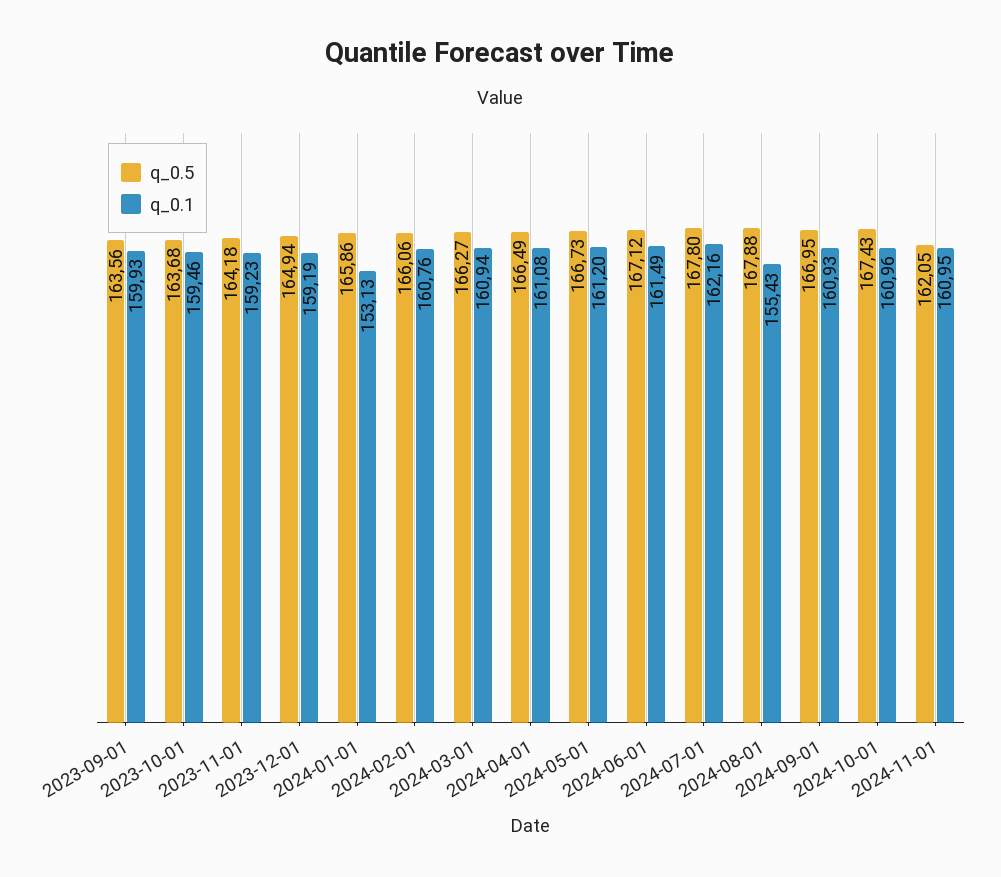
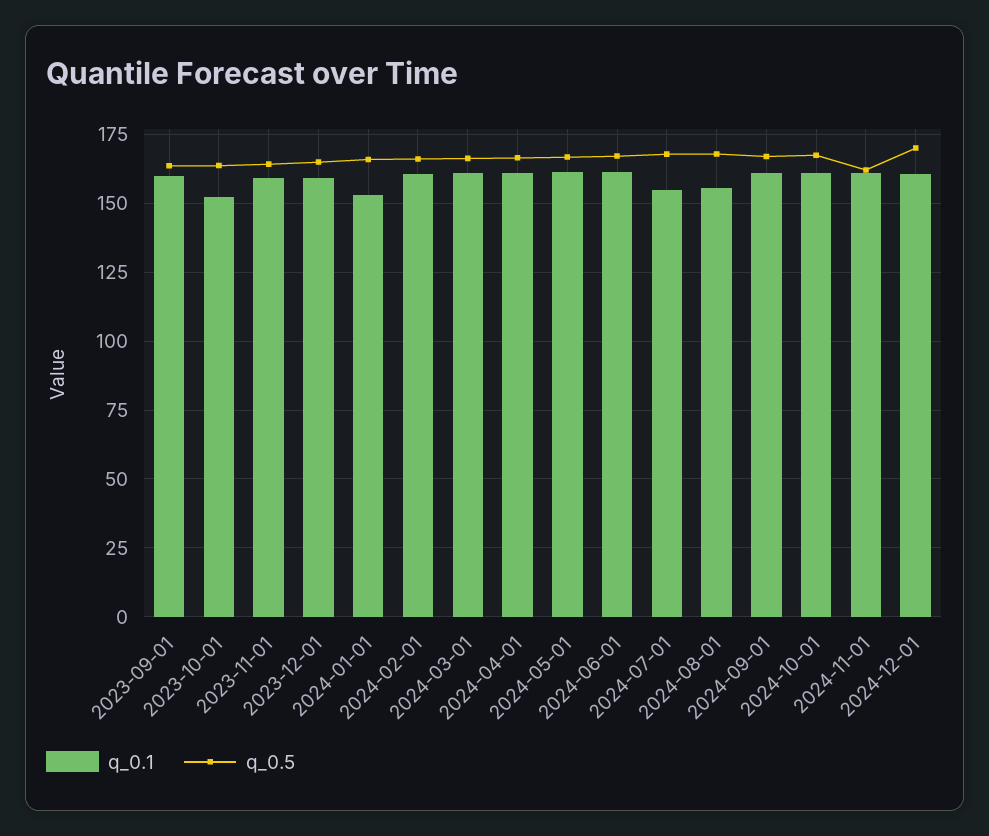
q_0.1, 2023-10-01: 159.46 -> 152.5
q_0.1, 2024-07-01: 162.16 -> 155
q_0.1, 2024-12-01: none -> 160
q_0.5, 2024-12-01: none -> 170

